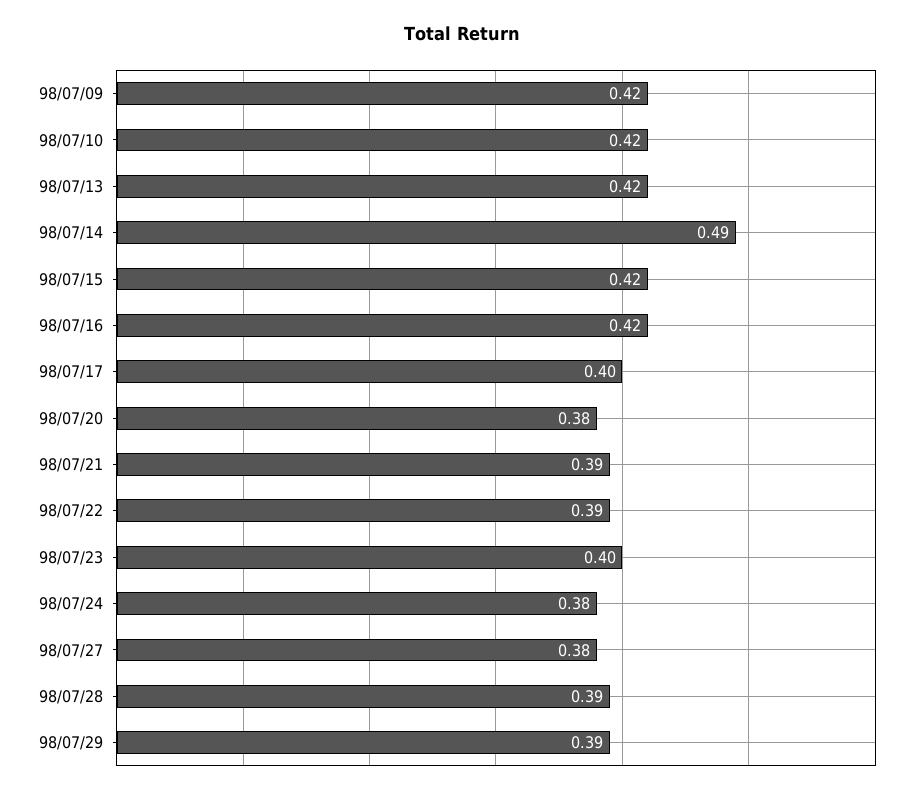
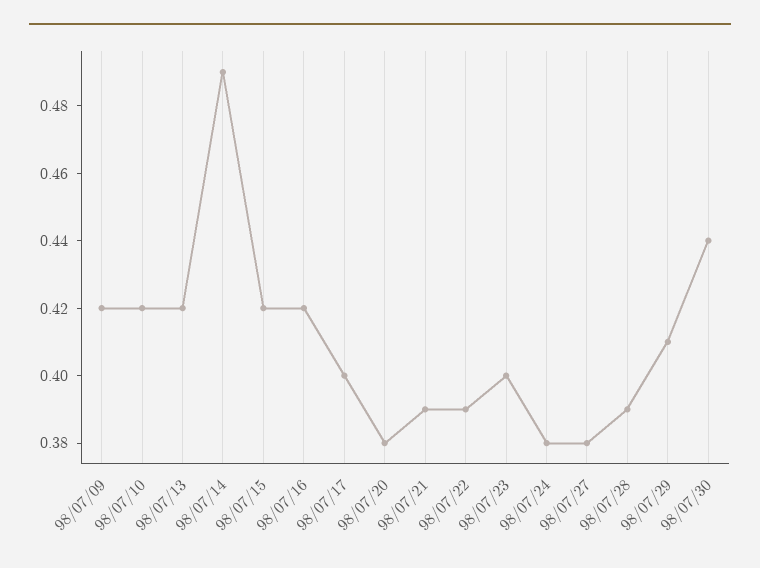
98/07/29: 0.39 -> 0.41
98/07/30: none -> 0.44

